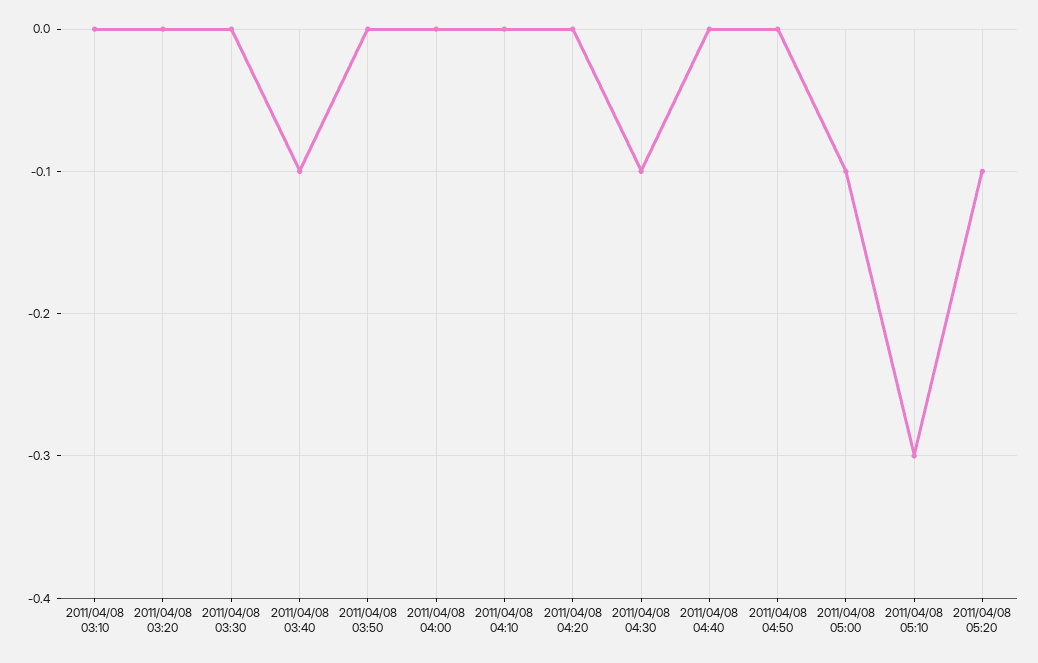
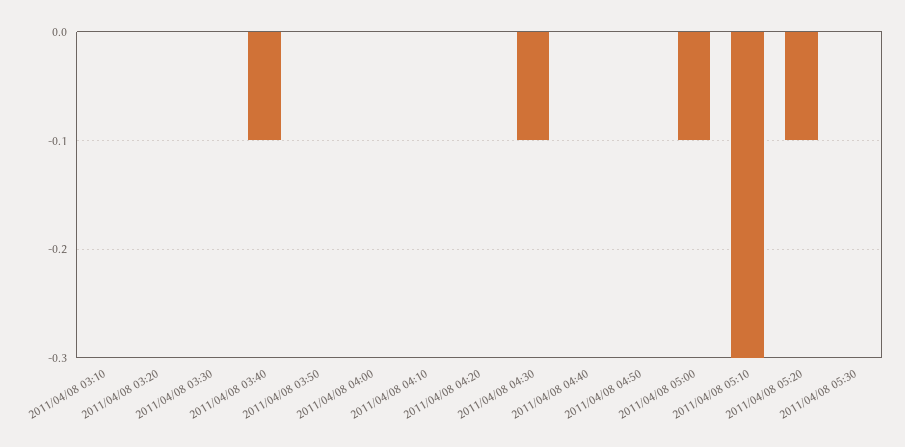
2011/04/08 05:30: none -> 0

